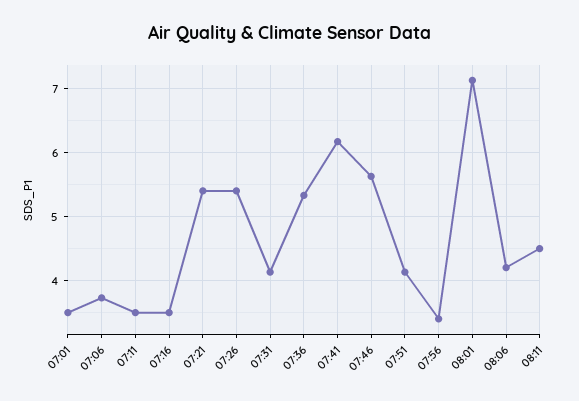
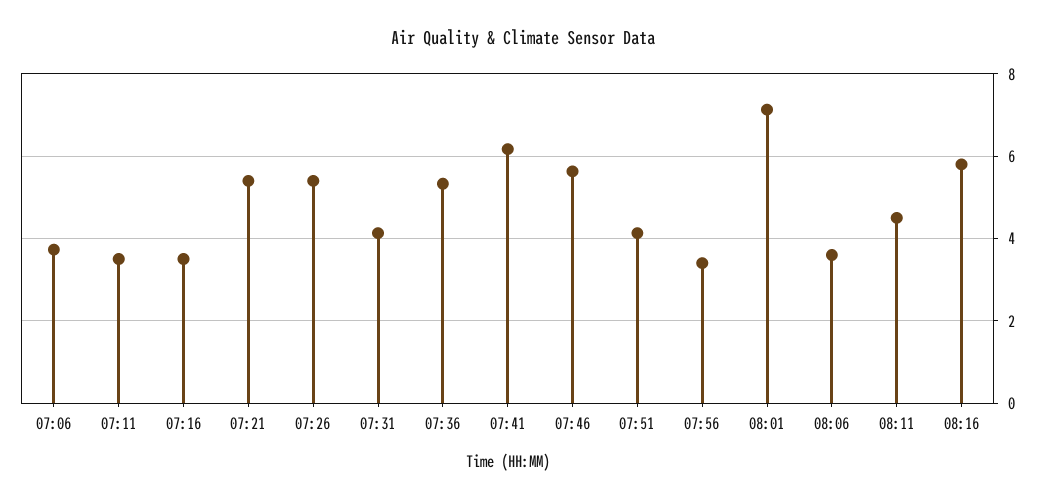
07:01: 3.5 -> none
08:06: 4.2 -> 3.6
08:16: none -> 5.8

